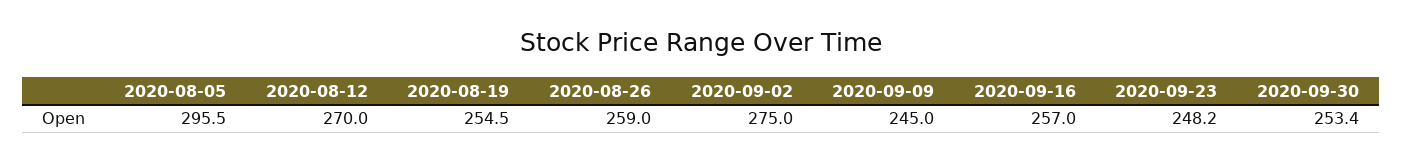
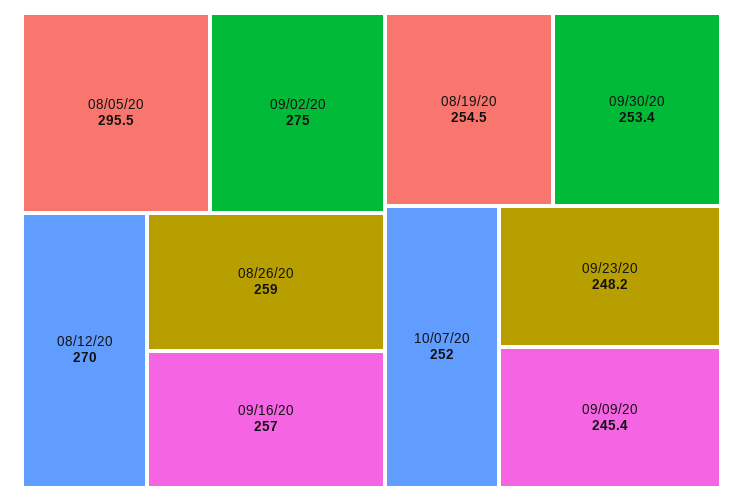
2020-09-09: 245 -> 245.4
10/07/20: none -> 252

